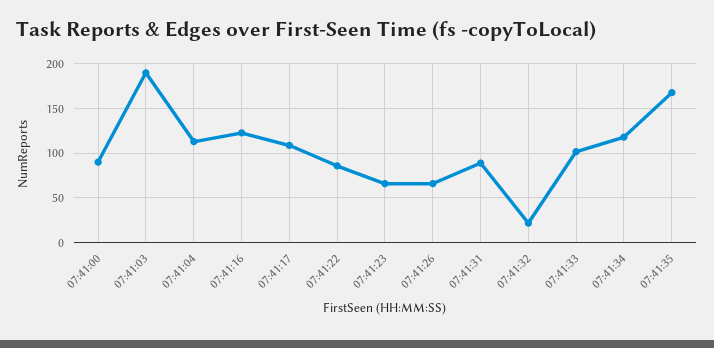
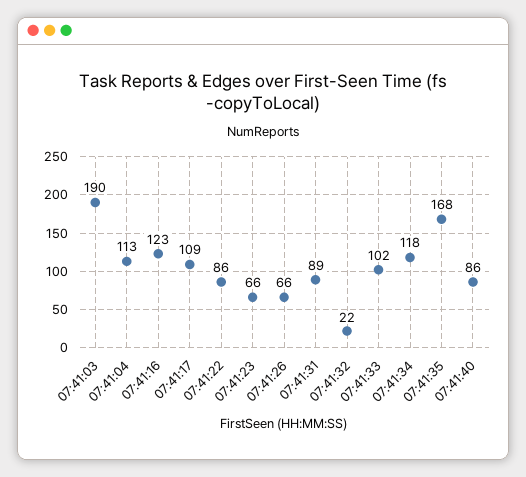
07:41:00: 90 -> none
07:41:40: none -> 86

